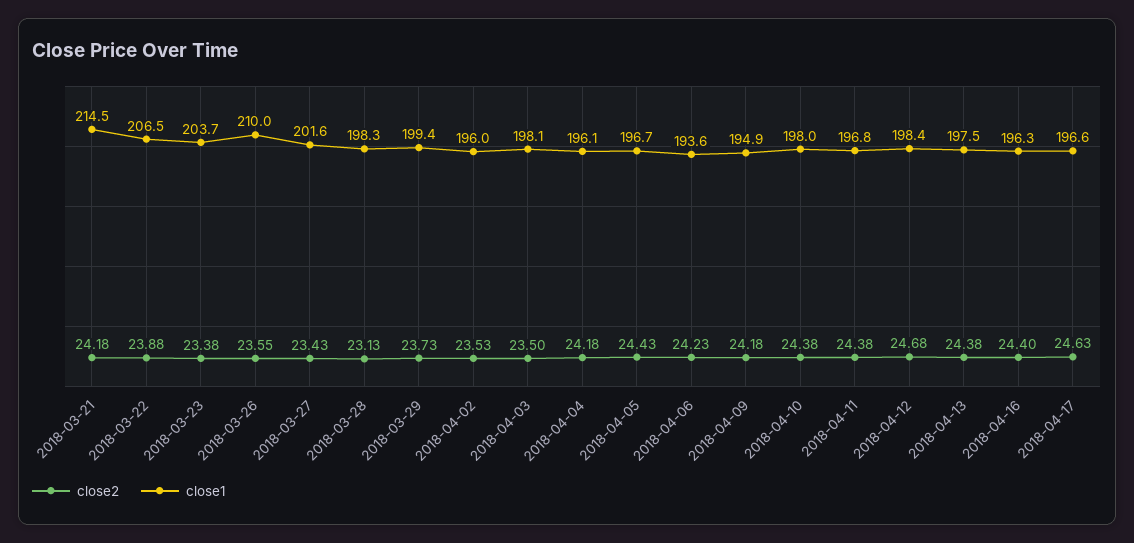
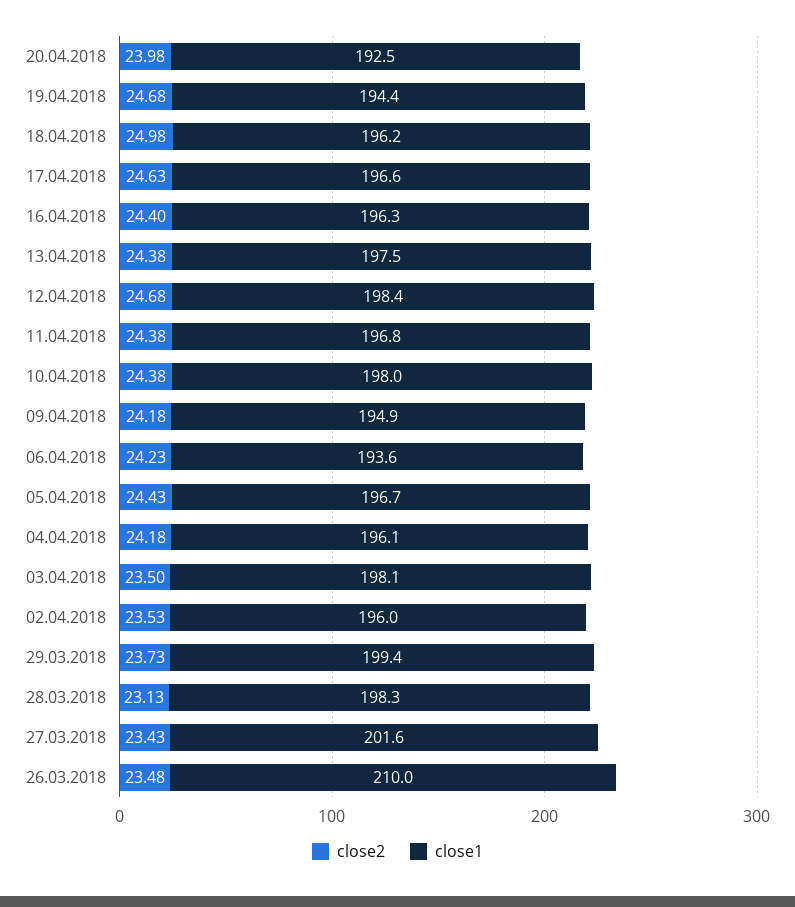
close2, 2018-03-21: 24.18 -> none
close1, 2018-03-21: 214.5 -> none
close2, 2018-03-22: 23.88 -> none
close1, 2018-03-22: 206.5 -> none
close2, 2018-03-23: 23.38 -> none
close1, 2018-03-23: 203.7 -> none
close2, 2018-03-26: 23.55 -> 23.48
close2, 20.04.2018: none -> 23.98
close1, 20.04.2018: none -> 192.5
close2, 19.04.2018: none -> 24.68
close1, 19.04.2018: none -> 194.4
close2, 18.04.2018: none -> 24.98
close1, 18.04.2018: none -> 196.2

